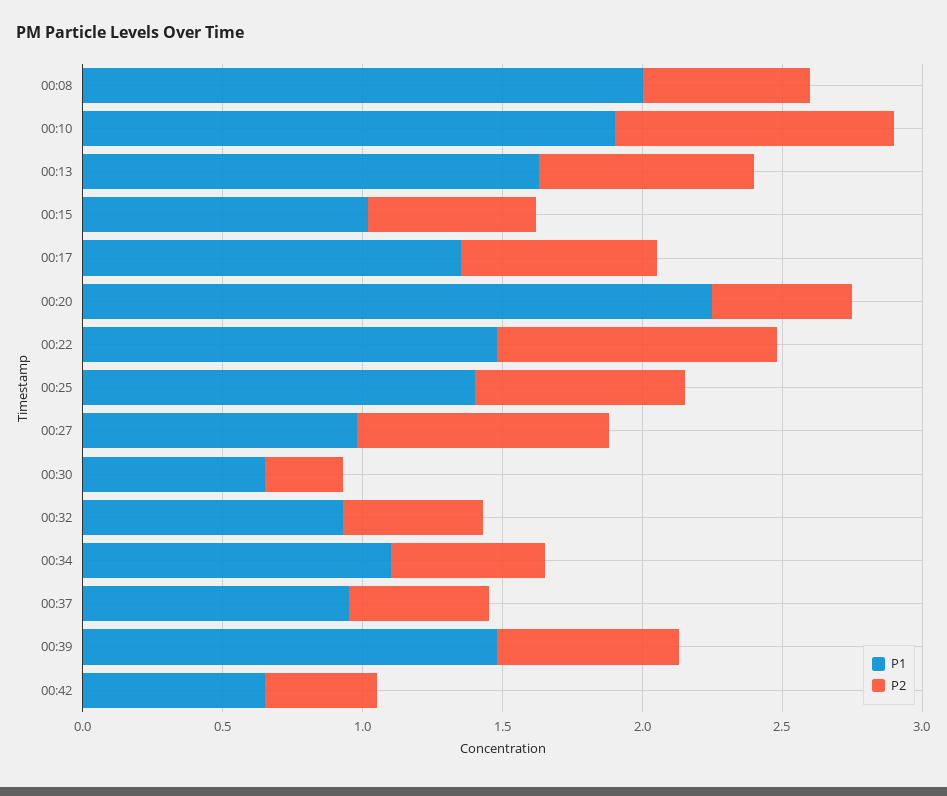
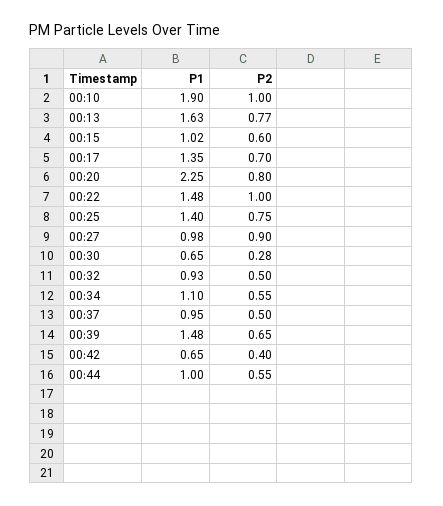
P1, 00:08: 2 -> none
P2, 00:08: 0.6 -> none
P2, 00:20: 0.5 -> 0.8
P1, 00:44: none -> 1
P2, 00:44: none -> 0.55

